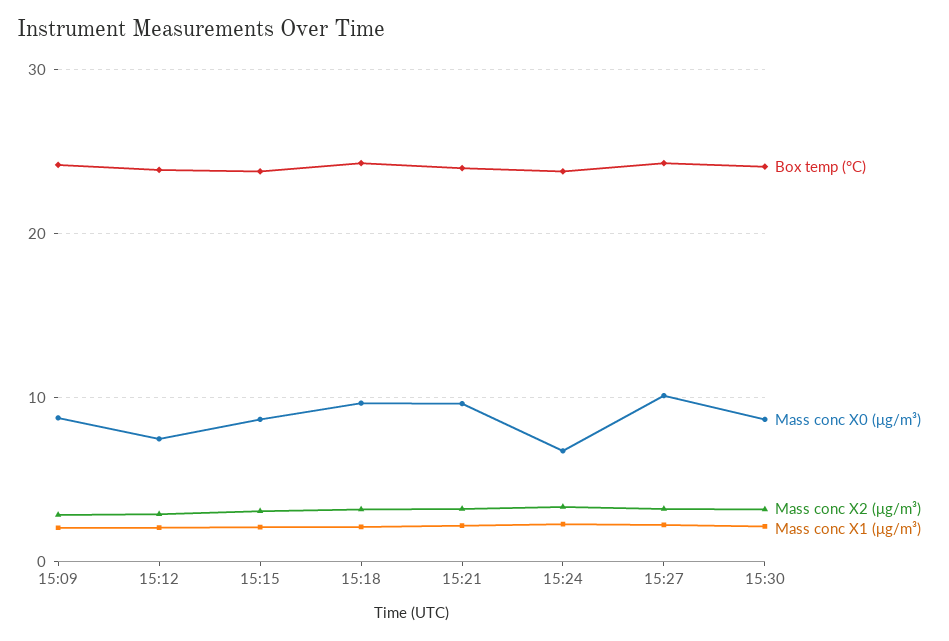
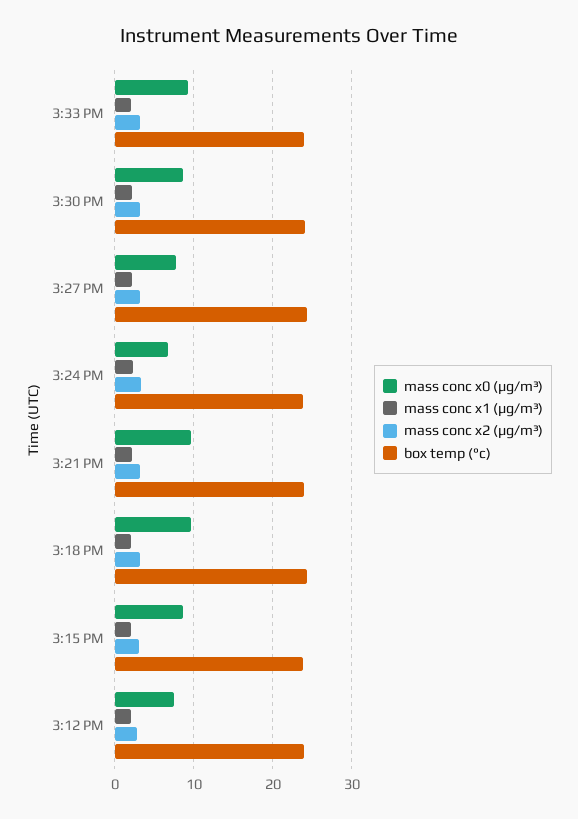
Box temp (°C), 15:09: 24 -> none
Mass conc X0 (μg/m³), 15:09: 9 -> none
Mass conc X2 (μg/m³), 15:09: 3 -> none
Mass conc X1 (μg/m³), 15:09: 2 -> none
Mass conc X0 (μg/m³), 15:27: 10 -> 8
Mass conc X0 (μg/m³), 3:33 PM: none -> 9
Mass conc X1 (μg/m³), 3:33 PM: none -> 2
Mass conc X2 (μg/m³), 3:33 PM: none -> 3
Box temp (°C), 3:33 PM: none -> 24

